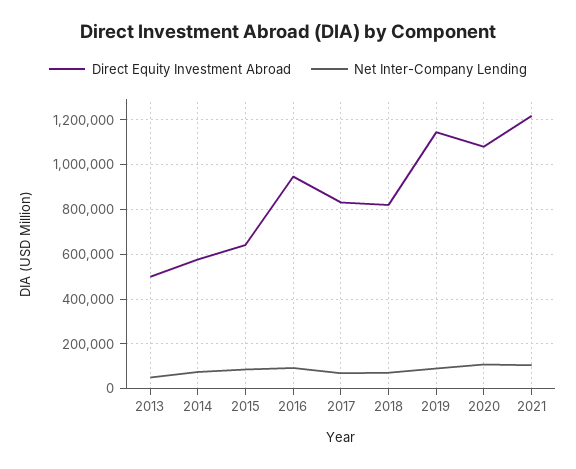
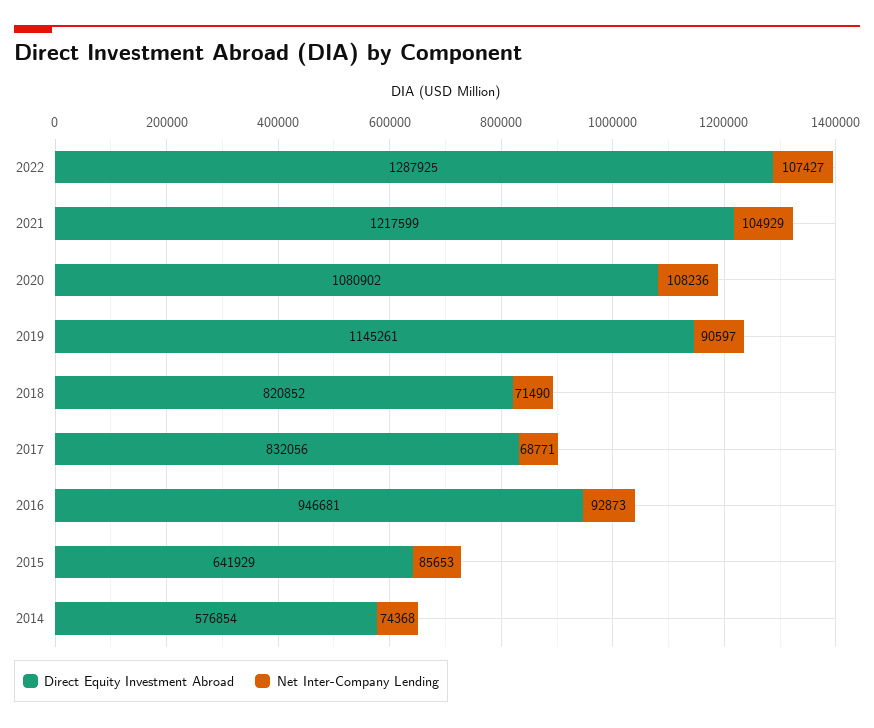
Direct Equity Investment Abroad, 2013: 500000 -> none
Net Inter-Company Lending, 2013: 50000 -> none
Direct Equity Investment Abroad, 2022: none -> 1287925
Net Inter-Company Lending, 2022: none -> 107427

